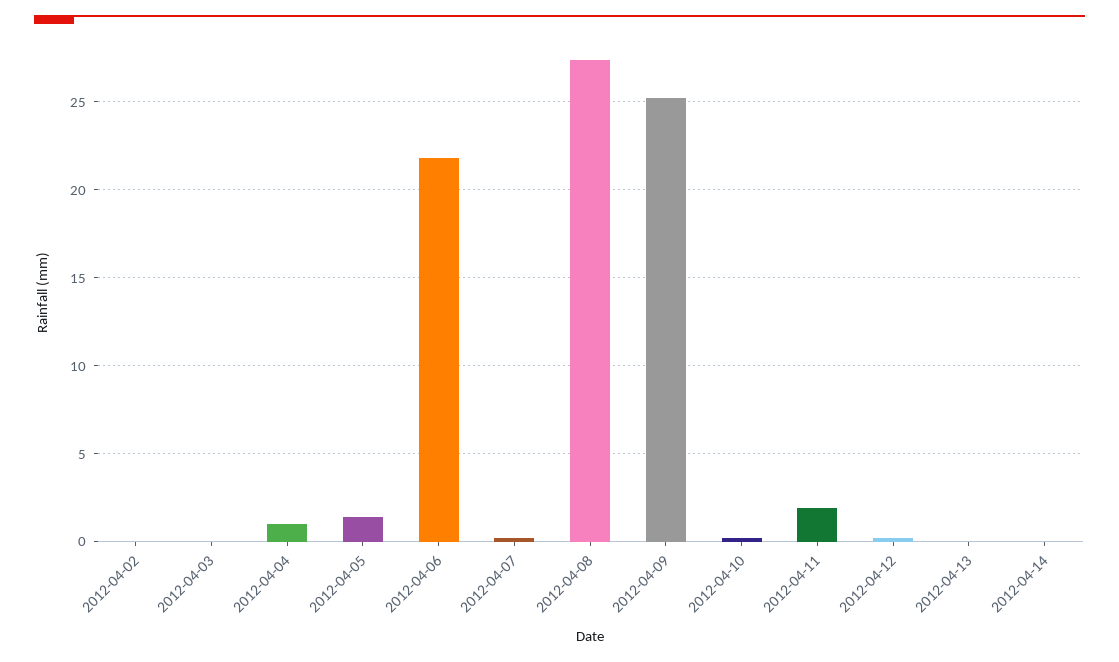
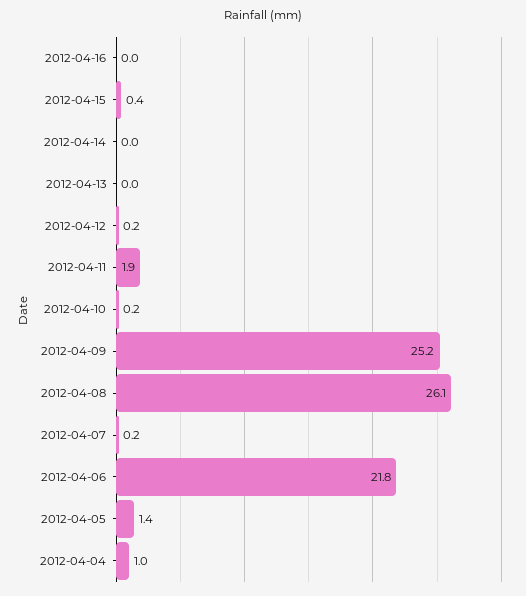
2012-04-02: 0 -> none
2012-04-03: 0 -> none
2012-04-08: 27.5 -> 26.1
2012-04-16: none -> 0
2012-04-15: none -> 0.4

